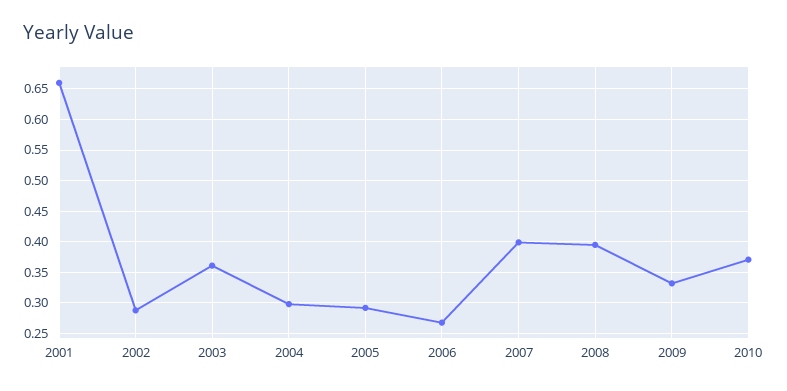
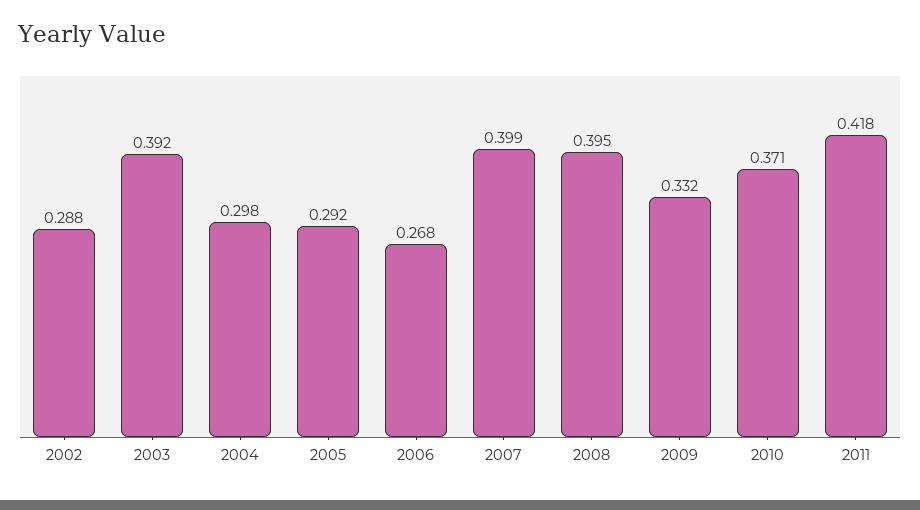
2001: 0.66 -> none
2003: 0.36 -> 0.392
2011: none -> 0.418

